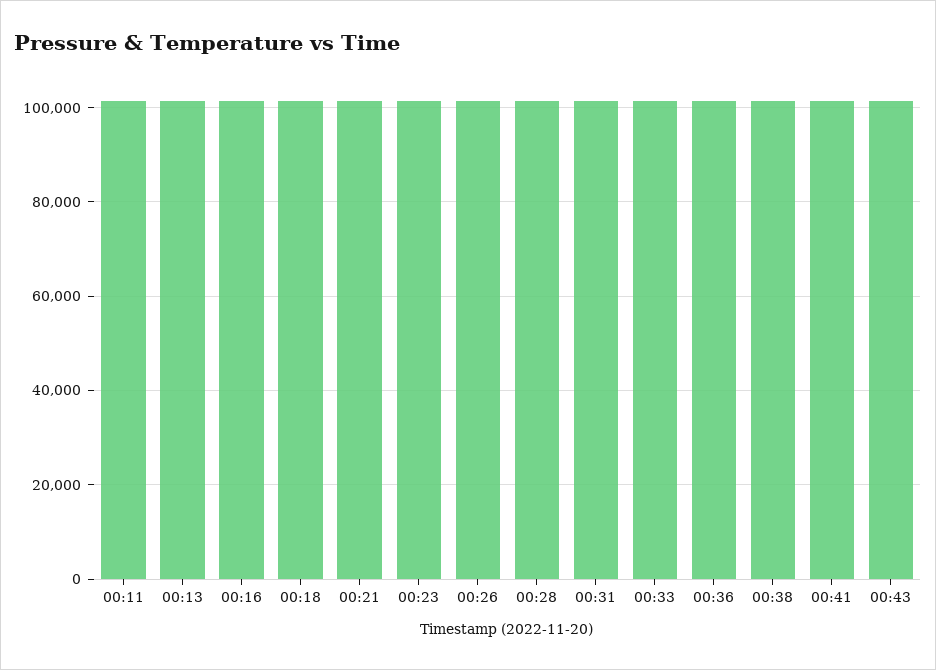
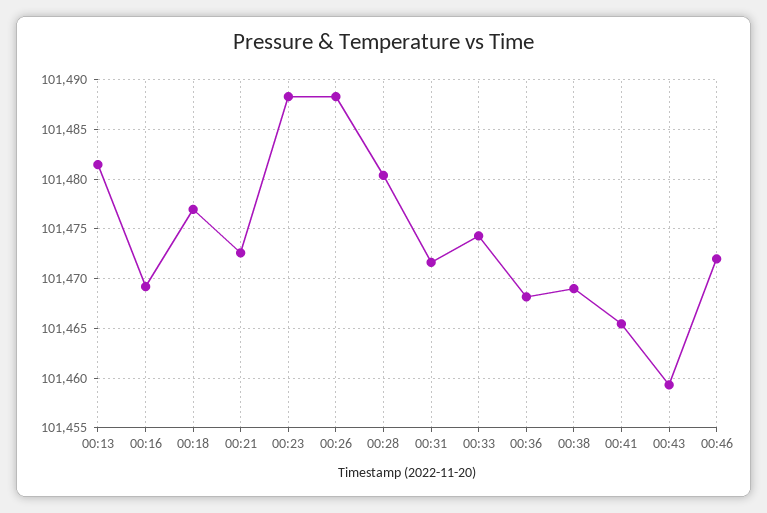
00:11: 102000 -> none
00:46: none -> 101472

